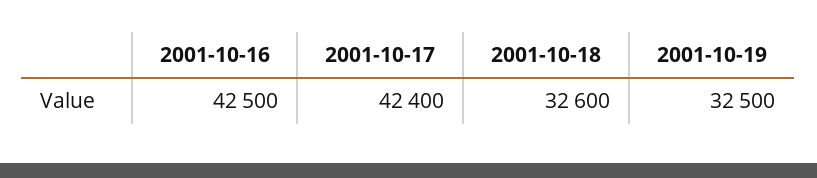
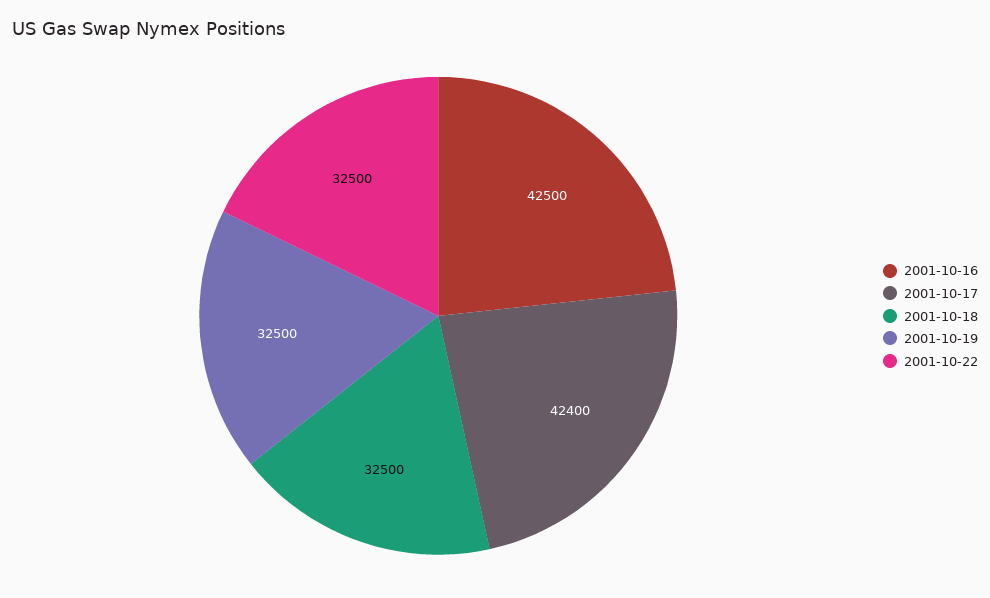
2001-10-18: 32600 -> 32500
2001-10-22: none -> 32500

